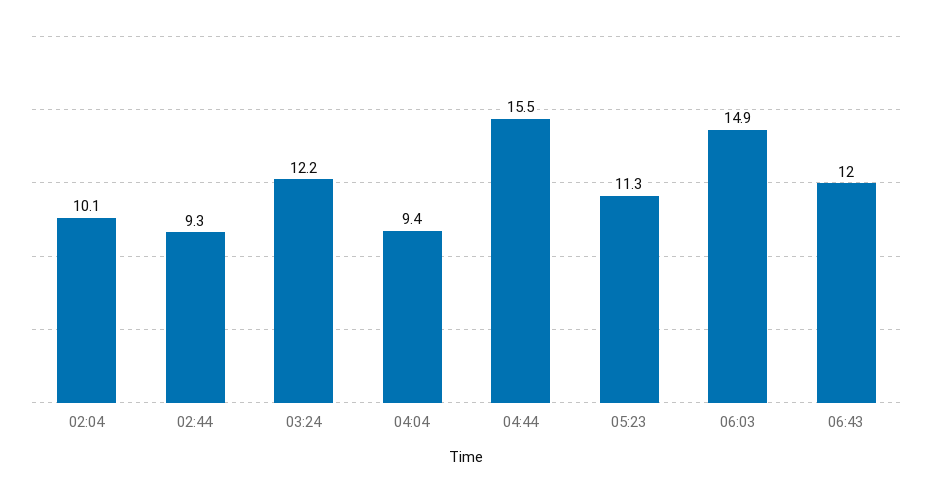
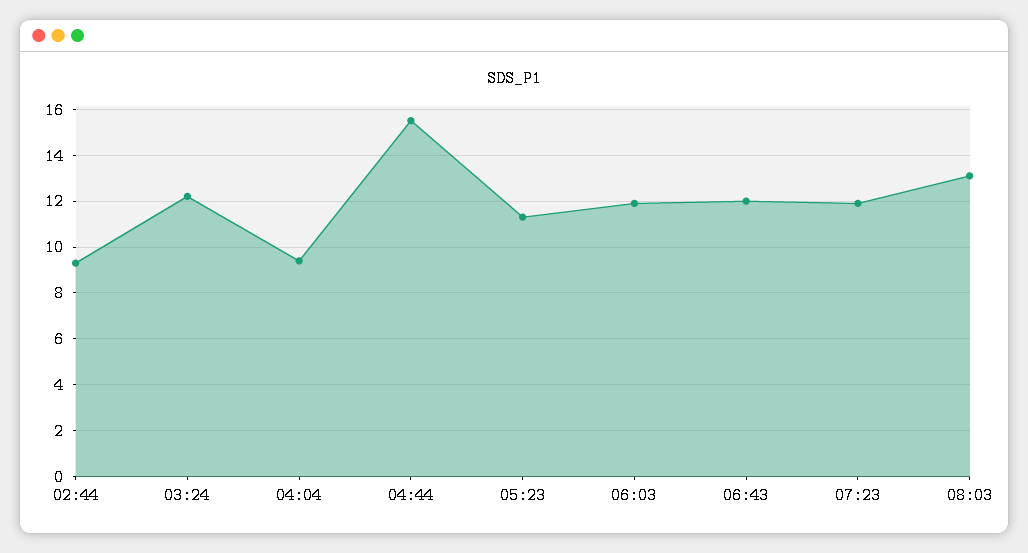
02:04: 10.1 -> none
06:03: 14.9 -> 12
07:23: none -> 12
08:03: none -> 13

